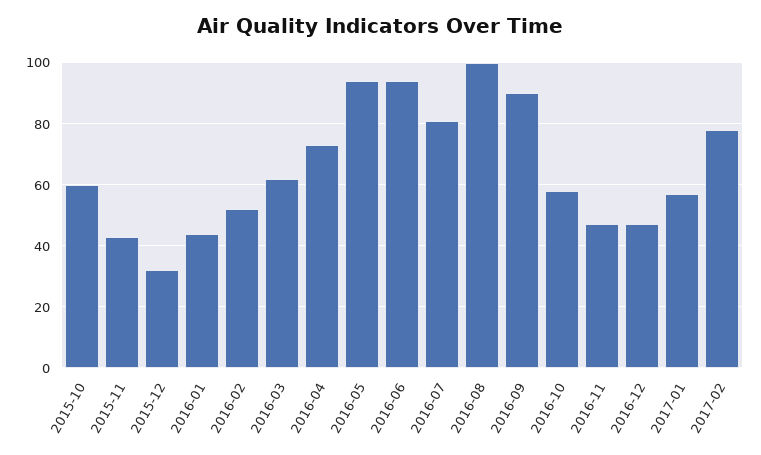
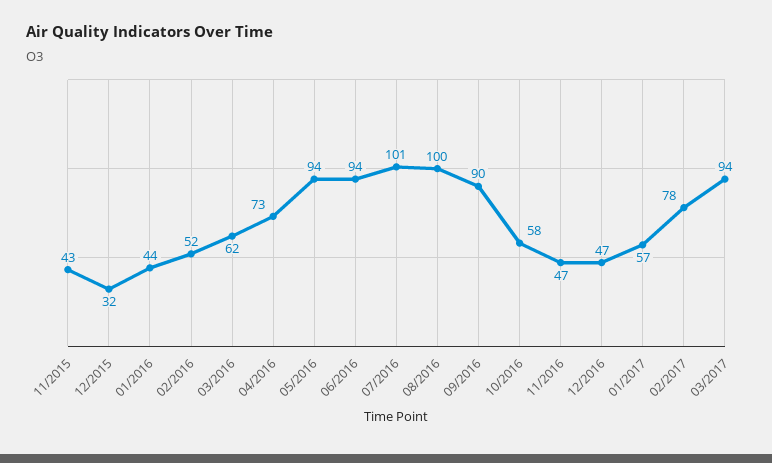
2015-10: 60 -> none
2016-07: 80 -> 101
03/2017: none -> 94

